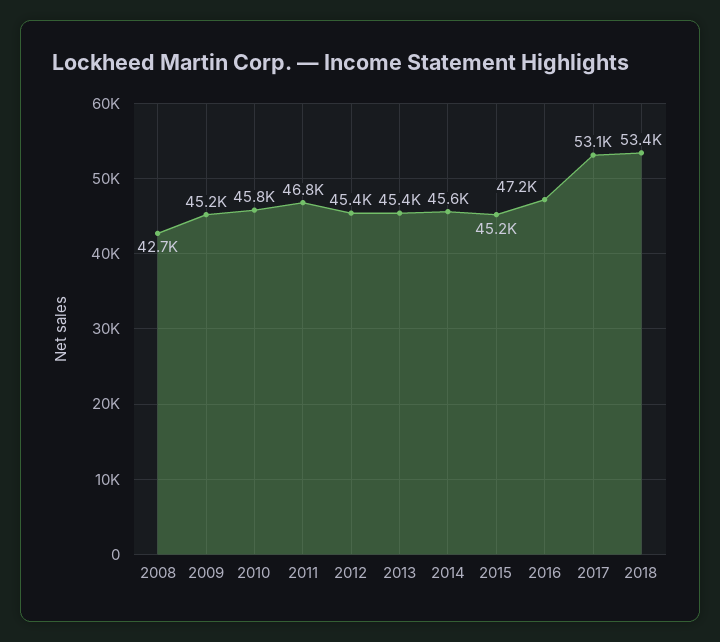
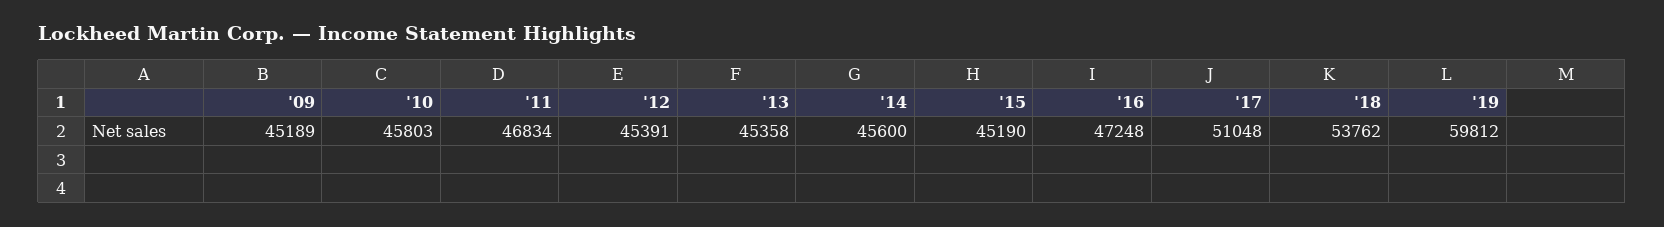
2008: 42700 -> none
2017: 53100 -> 51048
2018: 53400 -> 53762
'19: none -> 59812

